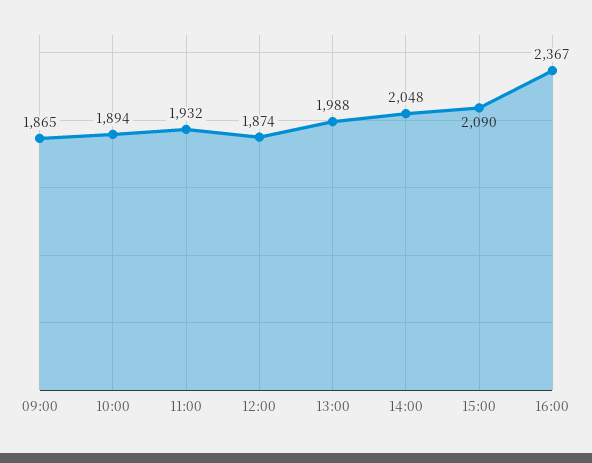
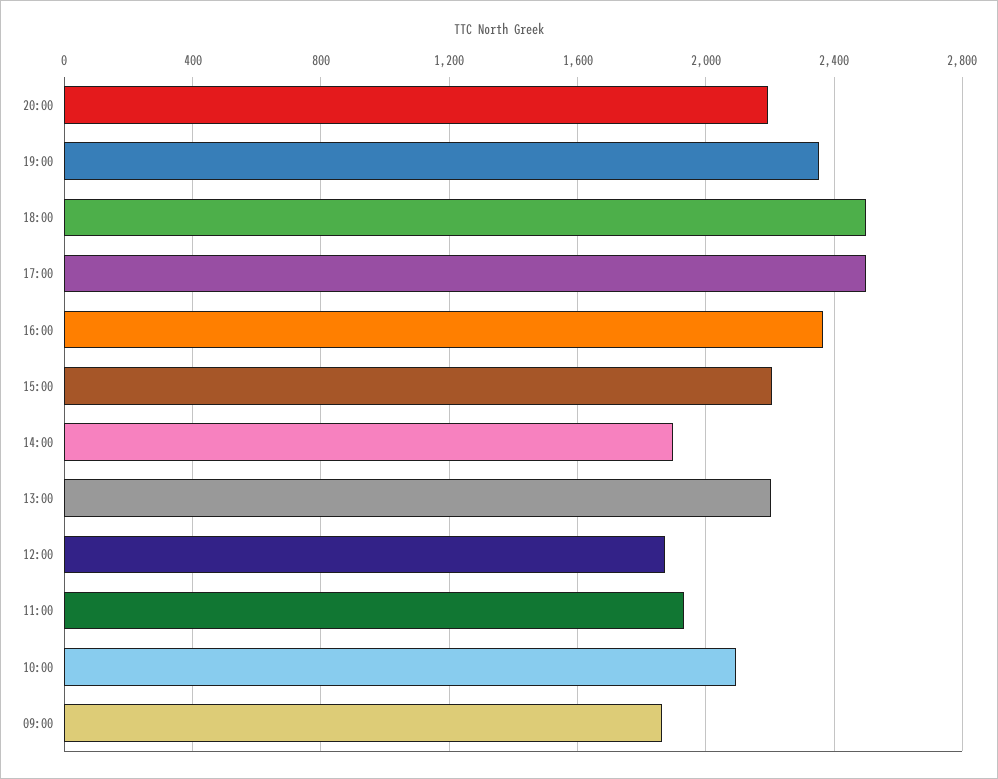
10:00: 1894 -> 2100
13:00: 1988 -> 2200
14:00: 2048 -> 1900
15:00: 2090 -> 2200
20:00: none -> 2200
19:00: none -> 2350
18:00: none -> 2500
17:00: none -> 2500

